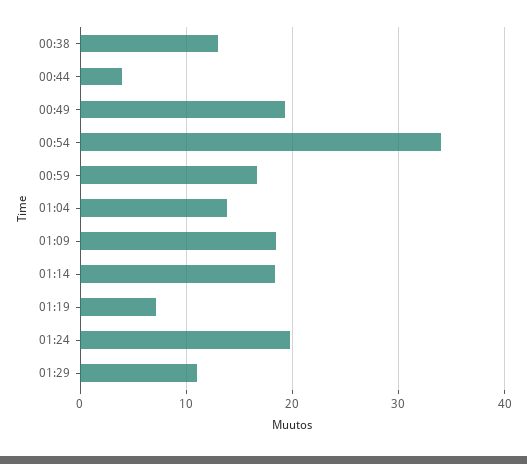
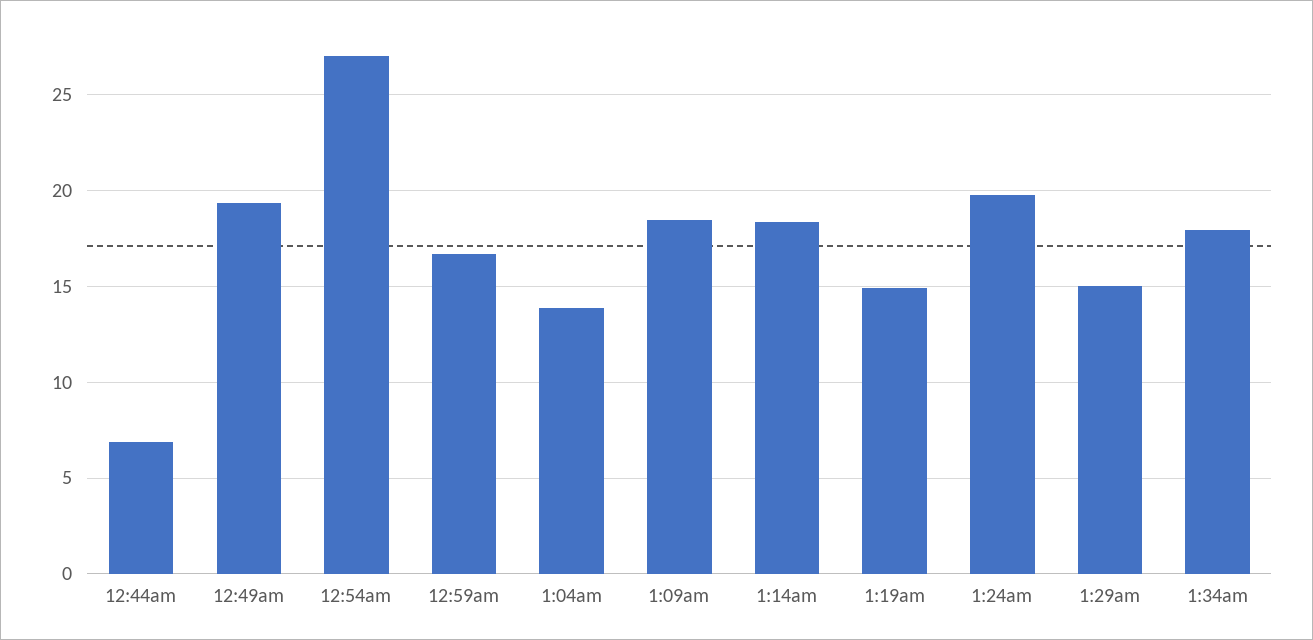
00:38: 13 -> none
00:44: 4 -> 7
00:54: 34 -> 27
01:19: 7 -> 15
01:29: 11 -> 15
1:34am: none -> 18

